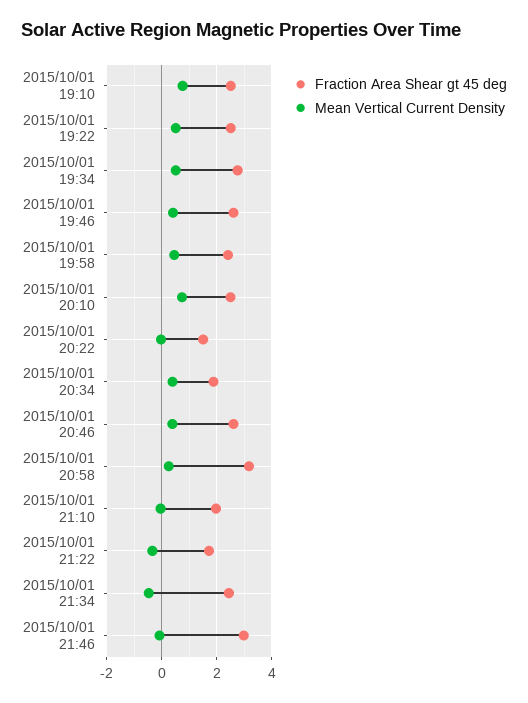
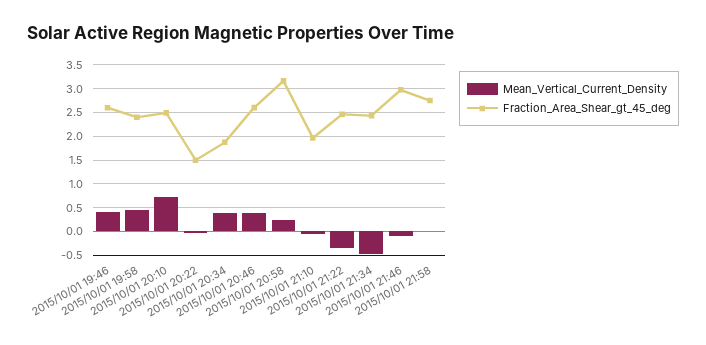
Fraction Area Shear gt 45 deg, 2015/10/01 19:10: 2.5 -> none
Mean Vertical Current Density, 2015/10/01 19:10: 0.75 -> none
Fraction Area Shear gt 45 deg, 2015/10/01 19:22: 2.5 -> none
Mean Vertical Current Density, 2015/10/01 19:22: 0.5 -> none
Fraction Area Shear gt 45 deg, 2015/10/01 19:34: 2.75 -> none
Mean Vertical Current Density, 2015/10/01 19:34: 0.5 -> none
Fraction Area Shear gt 45 deg, 2015/10/01 21:22: 1.75 -> 2.5
Mean Vertical Current Density, 2015/10/01 21:58: none -> 0
Fraction Area Shear gt 45 deg, 2015/10/01 21:58: none -> 2.75

